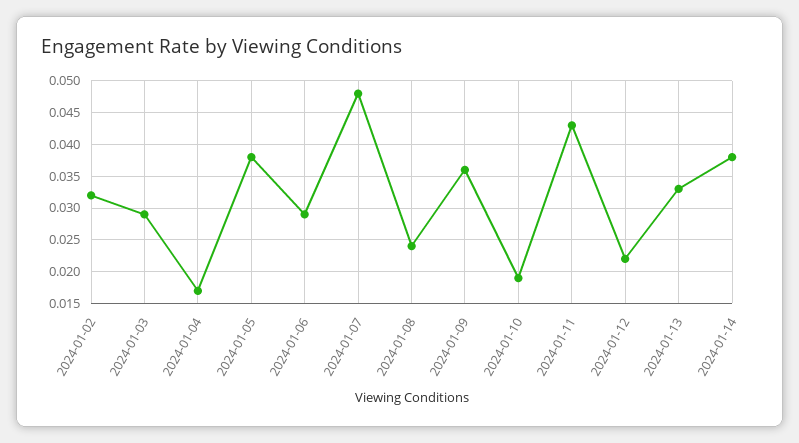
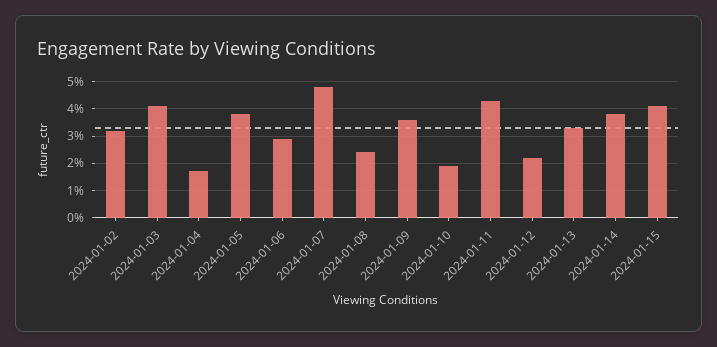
2024-01-03: 0.029 -> 0.04
2024-01-15: none -> 0.04

